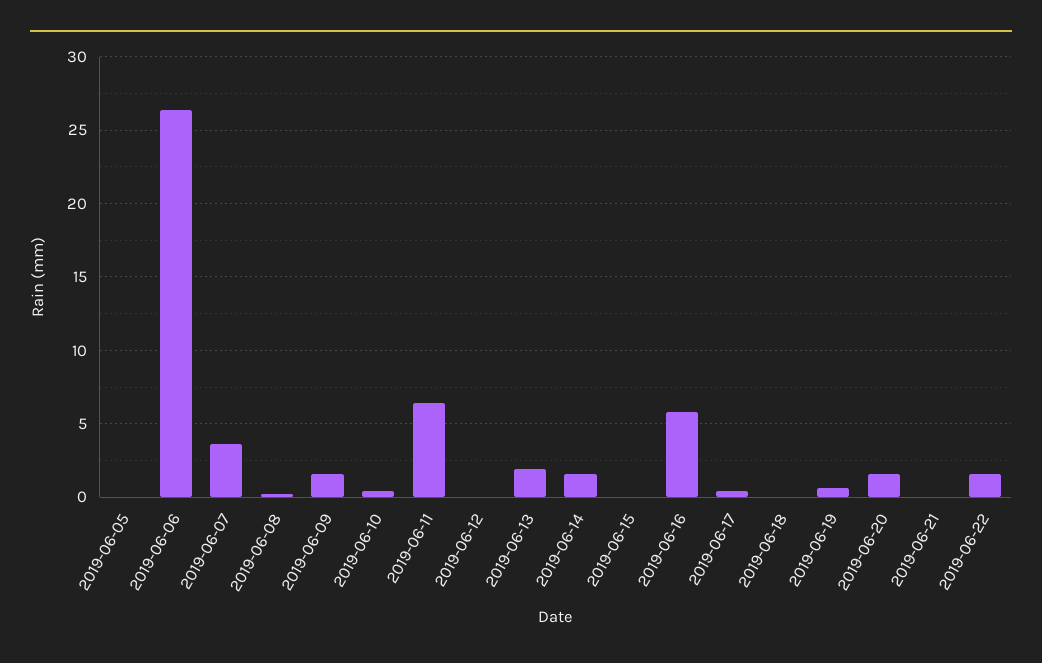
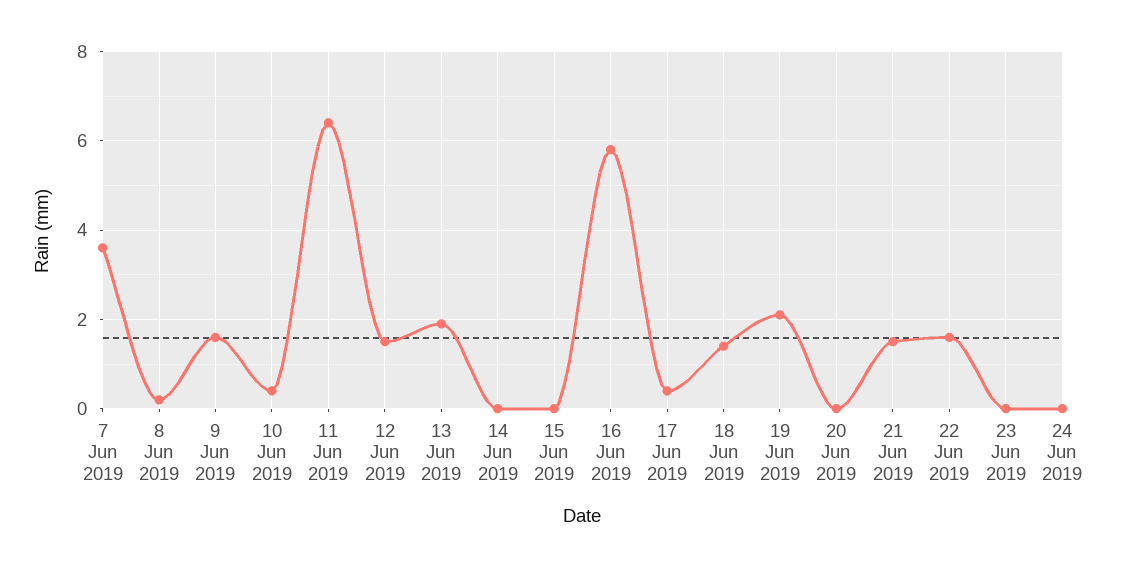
2019-06-05: 0 -> none
2019-06-06: 26.5 -> none
2019-06-12: 0 -> 1.5
2019-06-14: 1.5 -> 0
2019-06-18: 0 -> 1.5
2019-06-19: 0.5 -> 2
2019-06-20: 1.5 -> 0
2019-06-21: 0 -> 1.5
23 Jun 2019: none -> 0
24 Jun 2019: none -> 0

